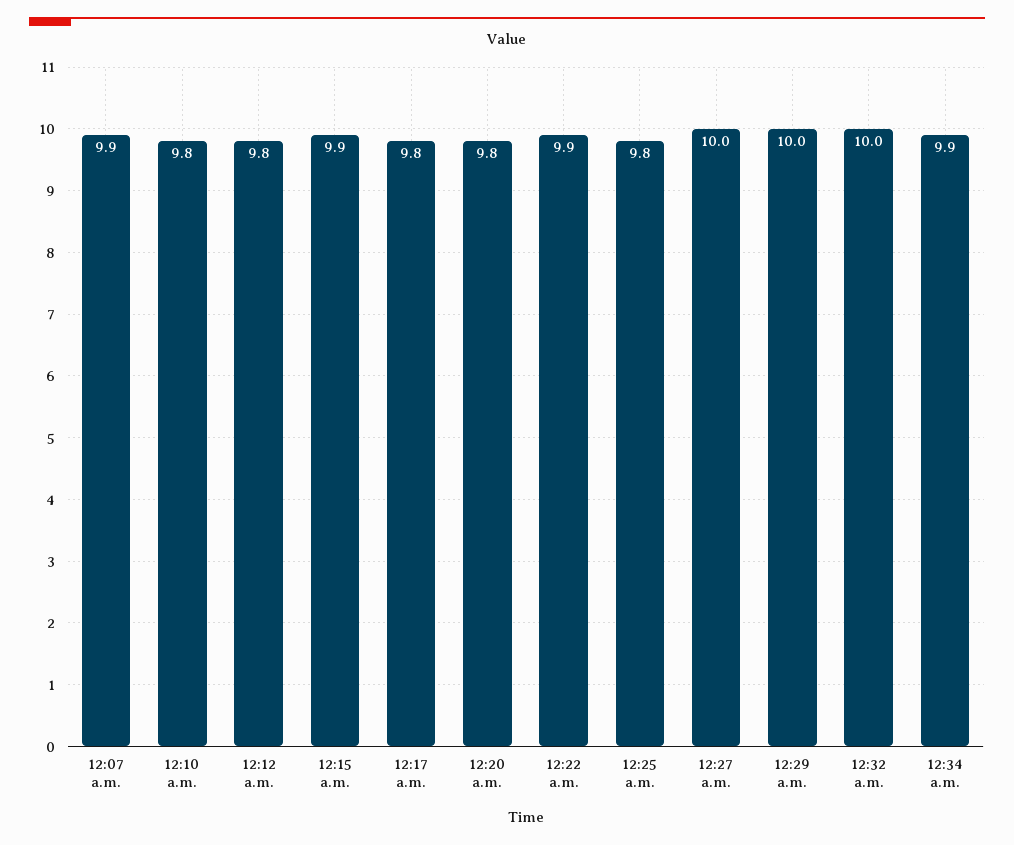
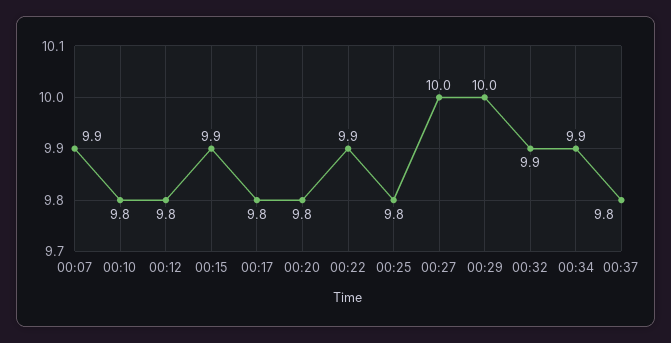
12:32 a.m.: 10 -> 9.9
00:37: none -> 9.8

